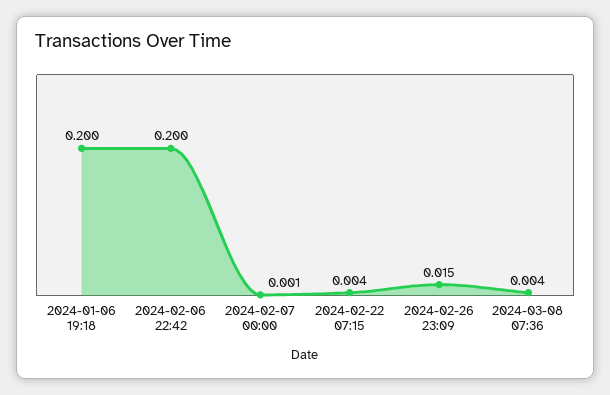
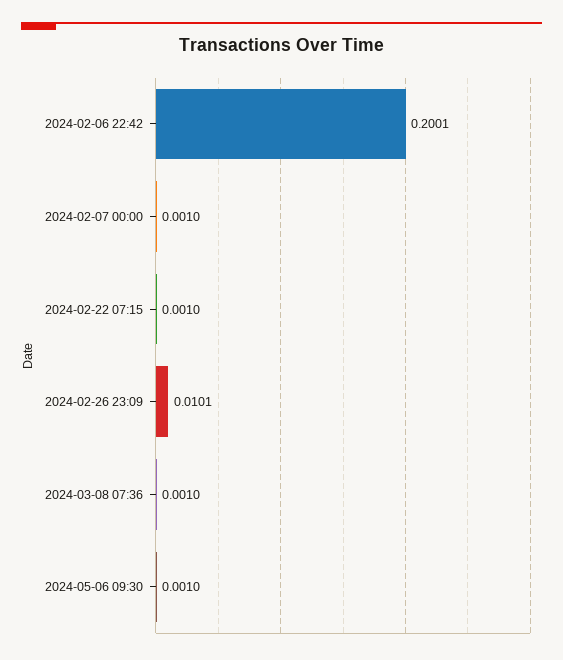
2024-01-06 19:18: 0.2 -> none
2024-02-22 07:15: 0.004 -> 0.001
2024-02-26 23:09: 0.015 -> 0.0101
2024-03-08 07:36: 0.004 -> 0.001
2024-05-06 09:30: none -> 0.001

